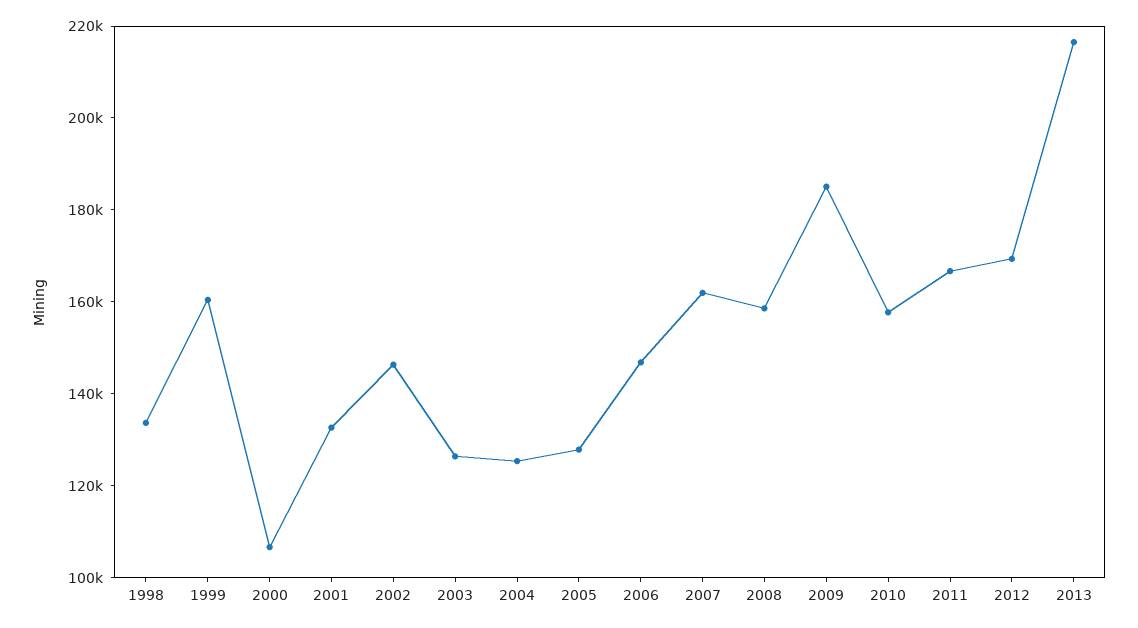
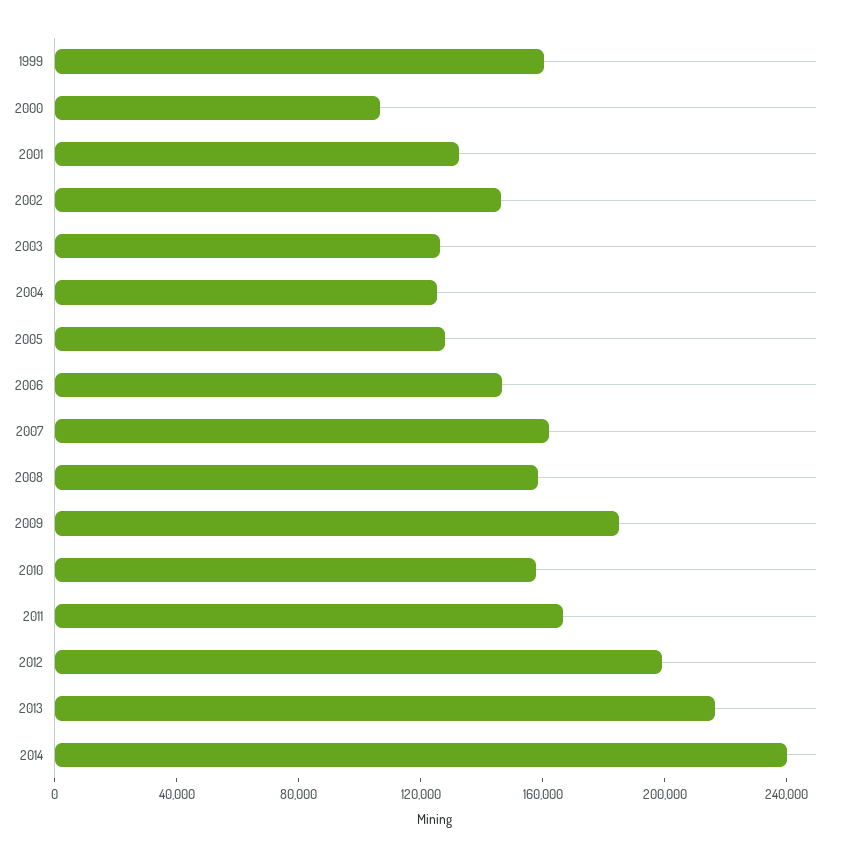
1998: 135000 -> none
2012: 170000 -> 200000
2014: none -> 240000

